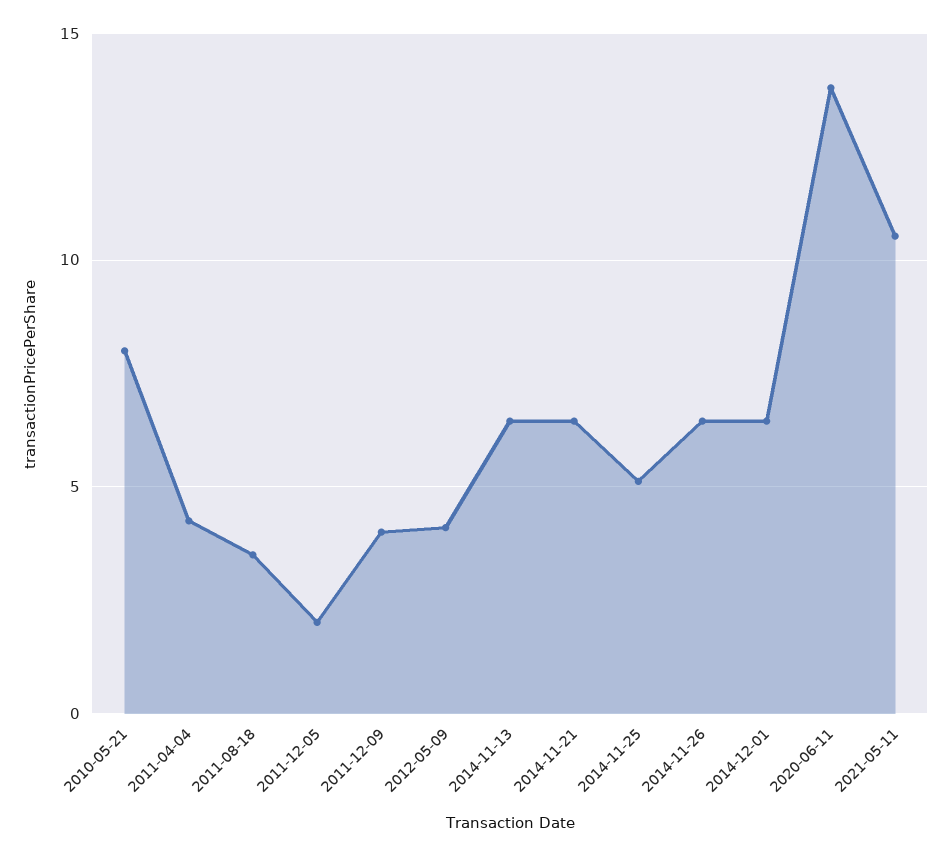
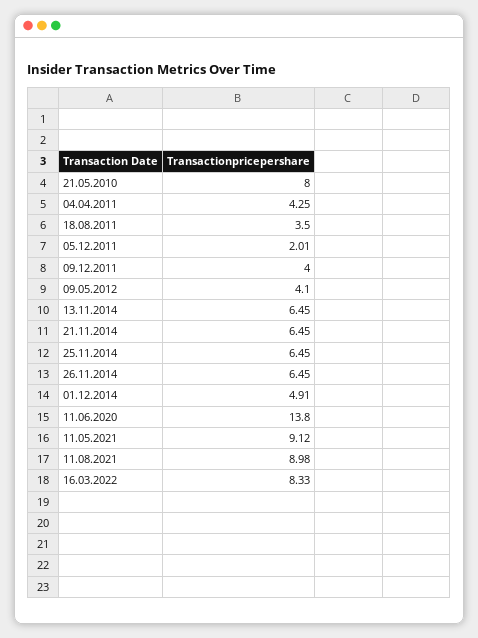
2014-11-25: 5 -> 6.45
2014-12-01: 6.5 -> 4.91
2021-05-11: 10.5 -> 9.12
11.08.2021: none -> 8.98
16.03.2022: none -> 8.33

